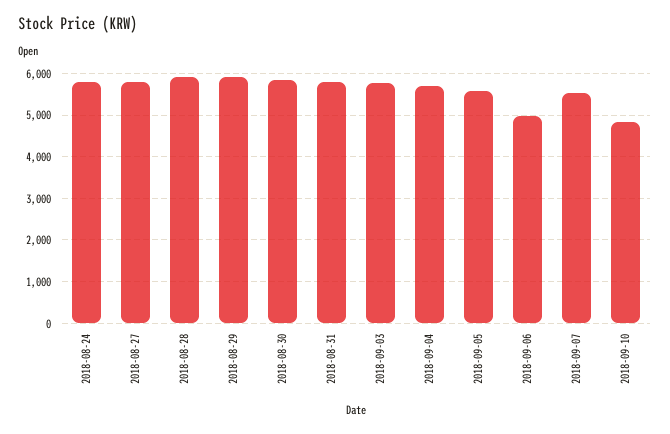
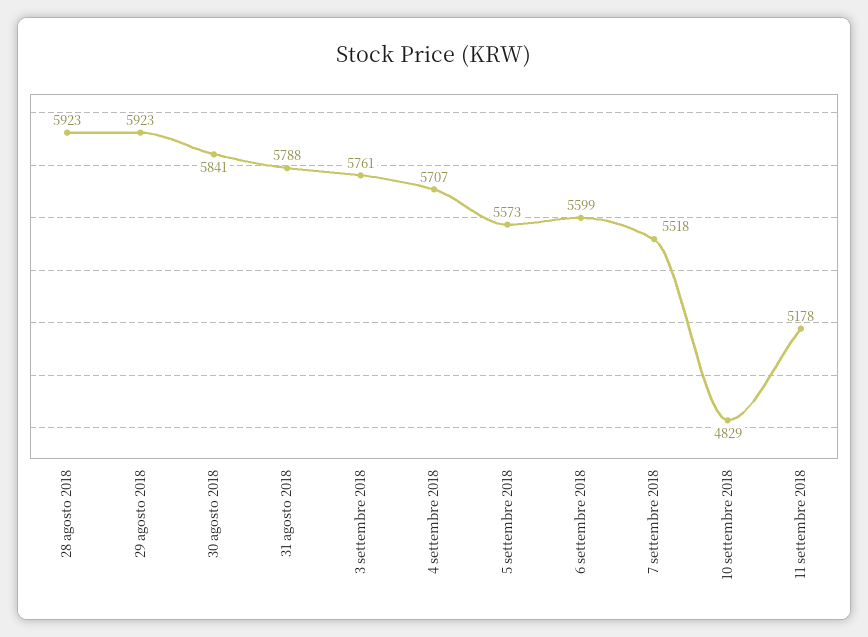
2018-08-24: 5800 -> none
2018-08-27: 5800 -> none
2018-09-06: 5000 -> 5599
11 settembre 2018: none -> 5178

